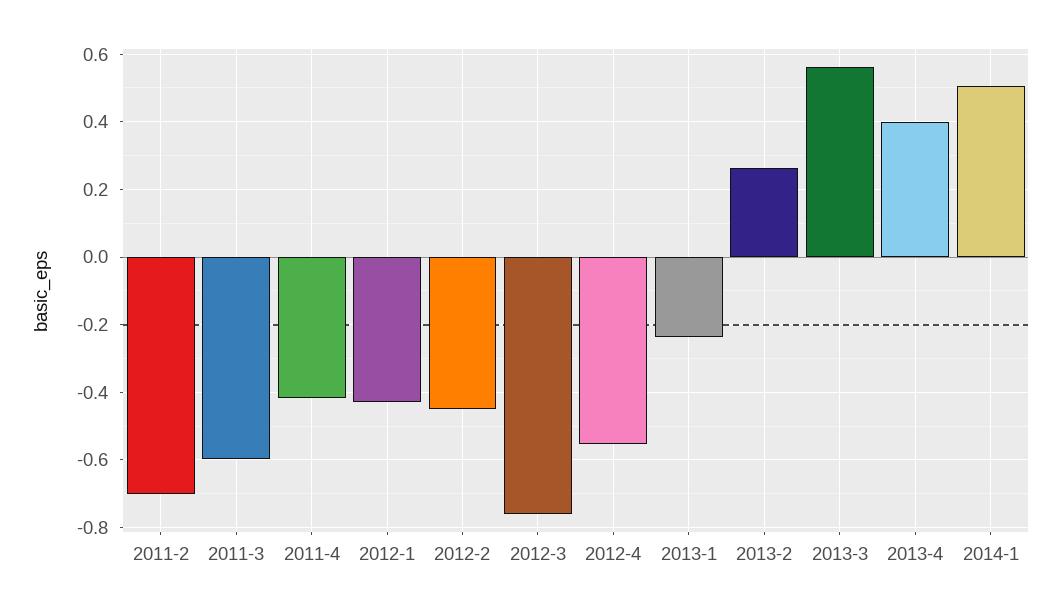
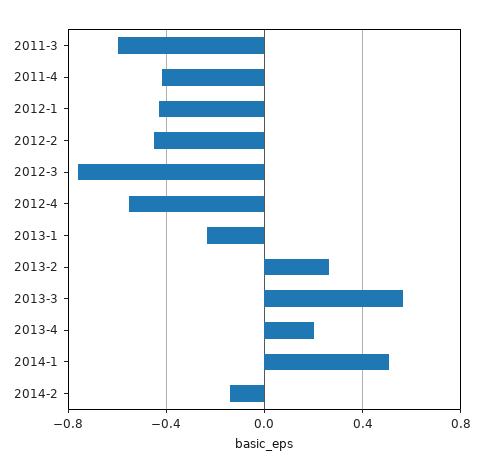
2011-2: -0.7 -> none
2013-4: 0.4 -> 0.2
2014-2: none -> -0.15

